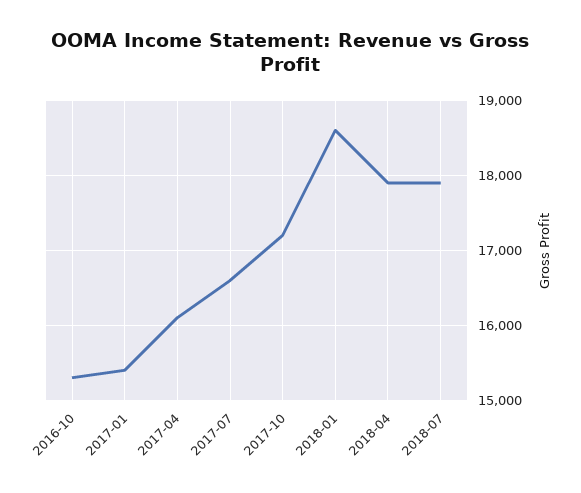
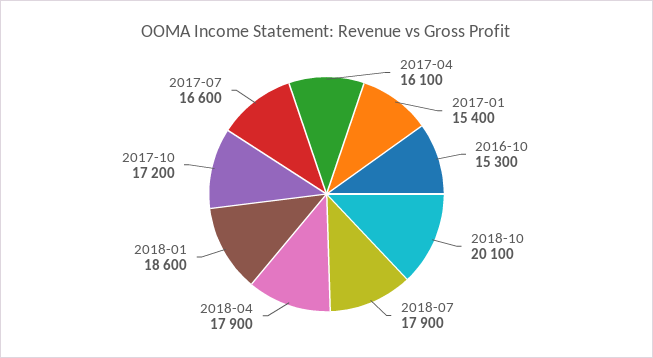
2018-10: none -> 20100

